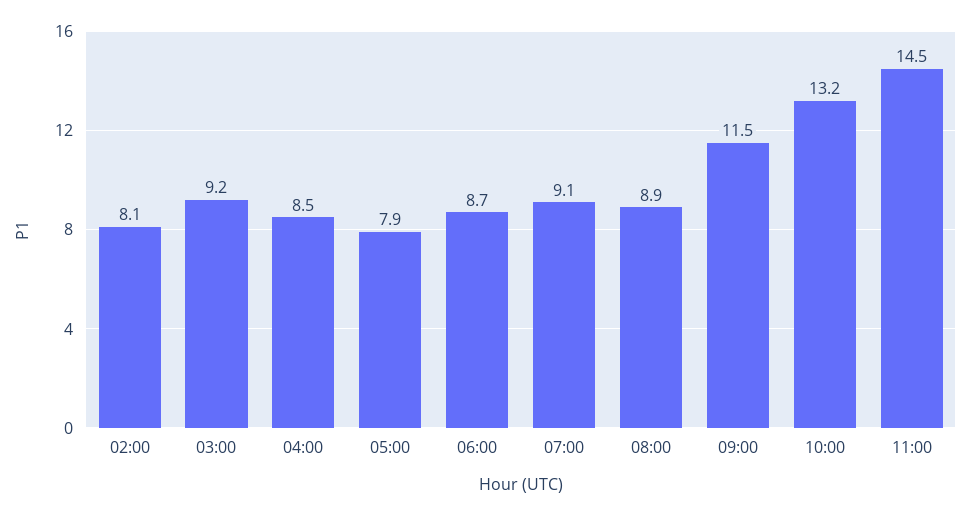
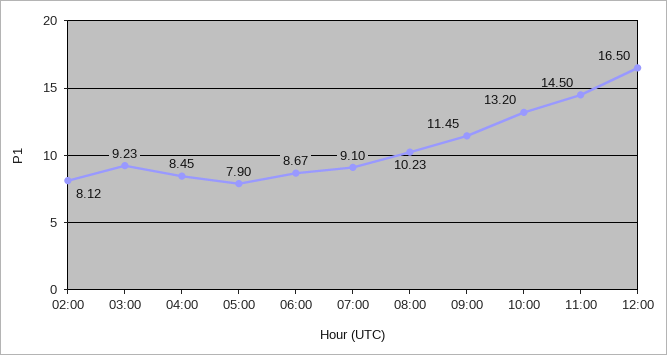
08:00: 8.9 -> 10.23
12:00: none -> 16.5

